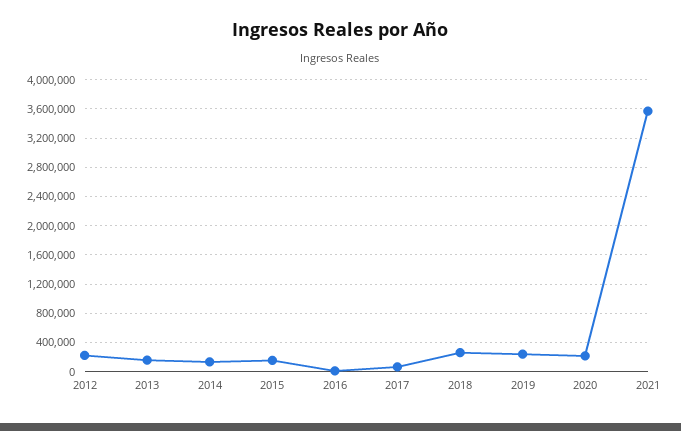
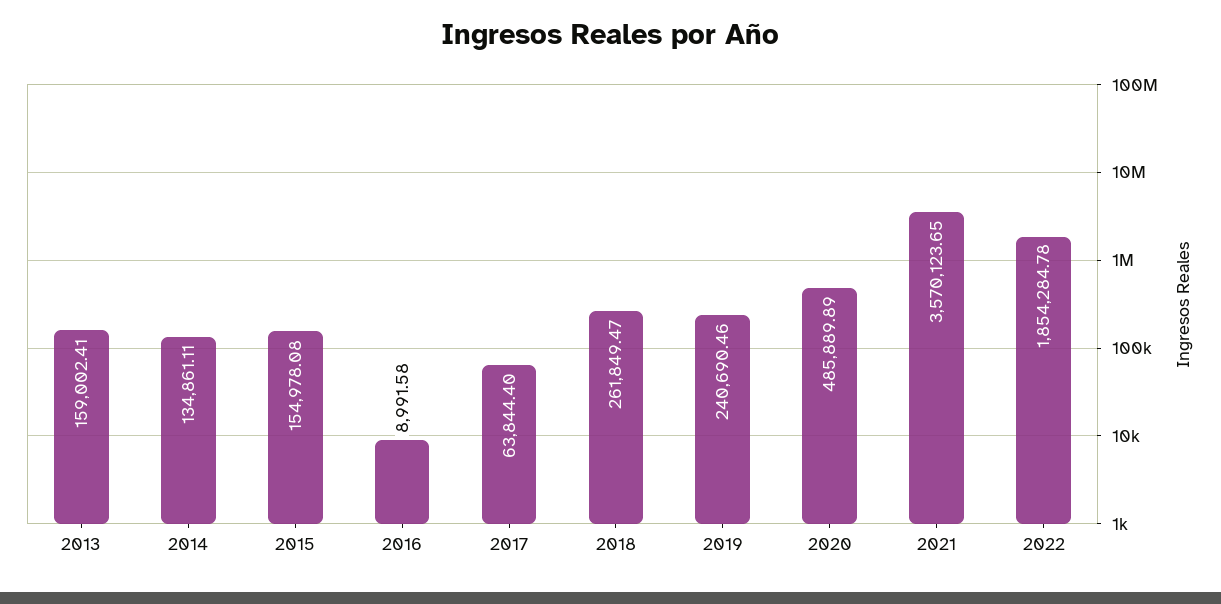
2012: 200000 -> none
2020: 200000 -> 485889.89
2022: none -> 1854284.78

